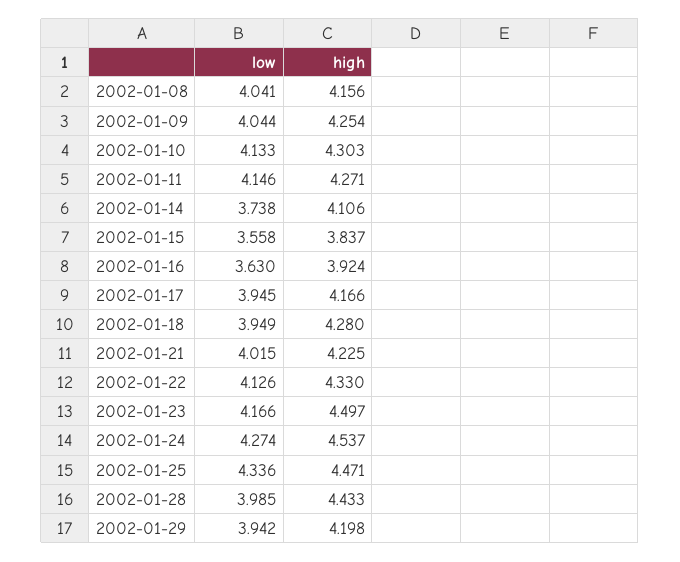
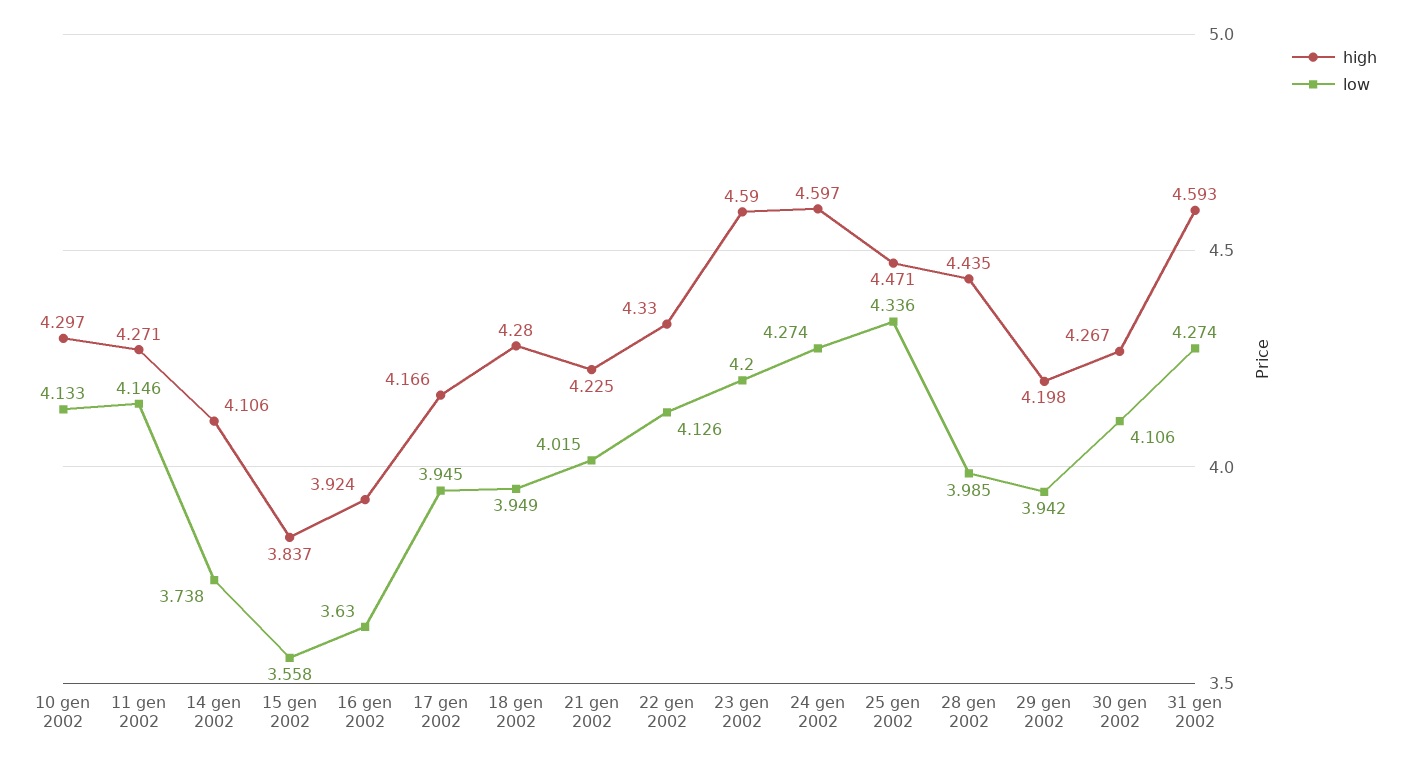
low, 2002-01-08: 4.041 -> none
high, 2002-01-08: 4.156 -> none
low, 2002-01-09: 4.044 -> none
high, 2002-01-09: 4.254 -> none
high, 2002-01-10: 4.303 -> 4.297
low, 2002-01-23: 4.166 -> 4.2
high, 2002-01-23: 4.497 -> 4.59
high, 2002-01-24: 4.537 -> 4.597
high, 2002-01-28: 4.433 -> 4.435
high, 30 gen 2002: none -> 4.267
low, 30 gen 2002: none -> 4.106
high, 31 gen 2002: none -> 4.593
low, 31 gen 2002: none -> 4.274

